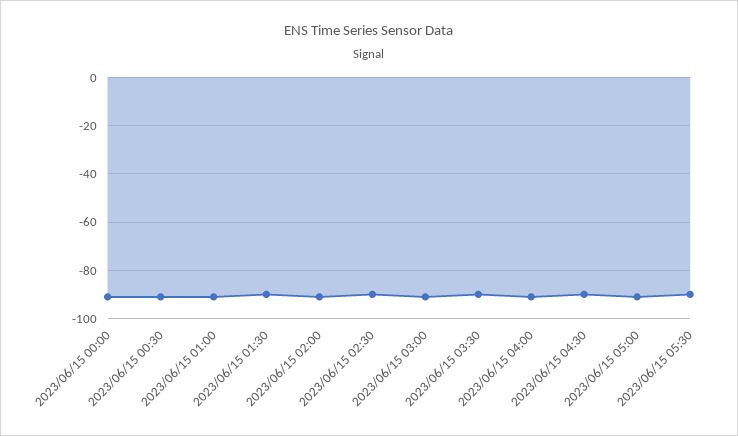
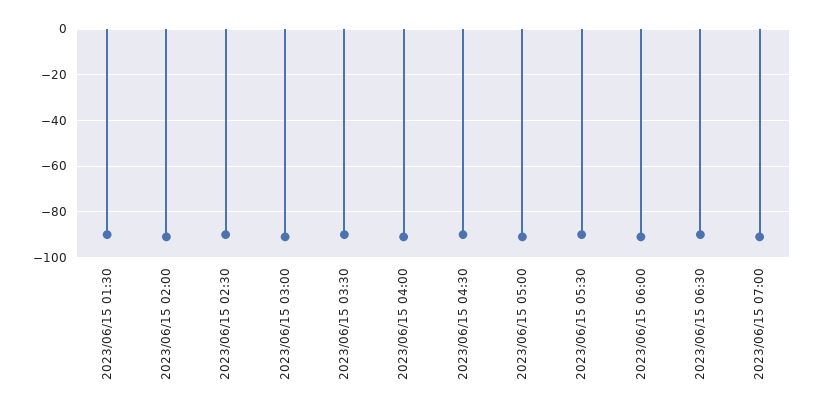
2023/06/15 00:00: -90 -> none
2023/06/15 00:30: -90 -> none
2023/06/15 01:00: -90 -> none
2023/06/15 06:00: none -> -90
2023/06/15 06:30: none -> -90
2023/06/15 07:00: none -> -90

